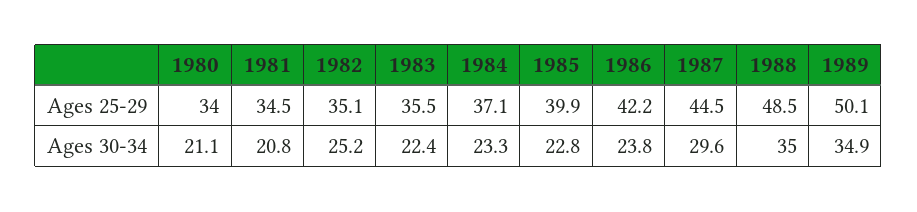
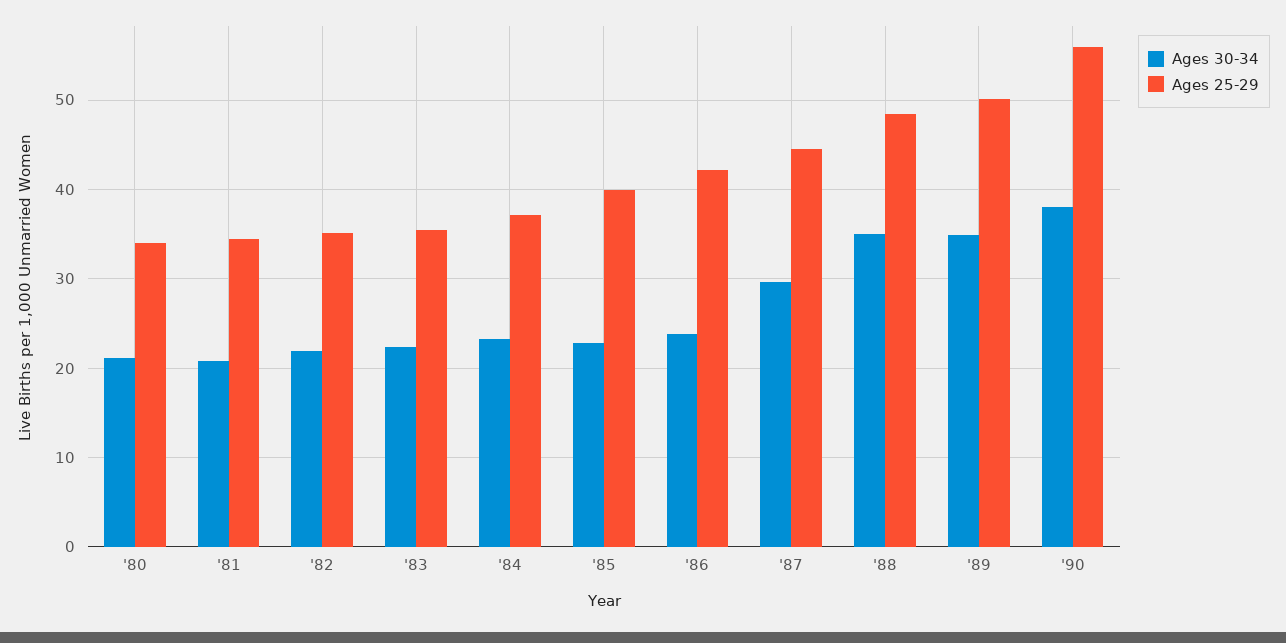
Ages 30-34, 1982: 25.2 -> 22
Ages 30-34, '90: none -> 38
Ages 25-29, '90: none -> 56

